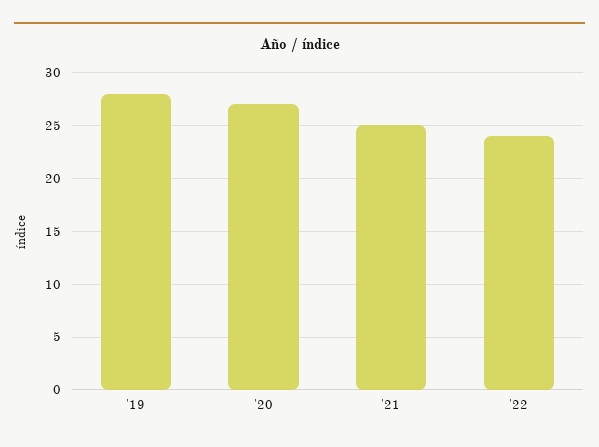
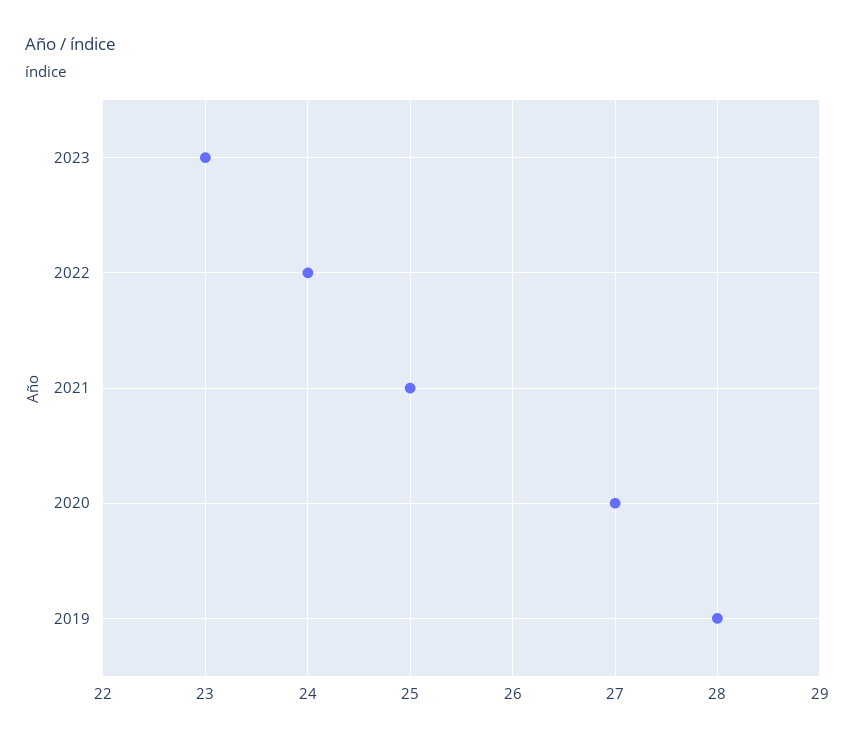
2023: none -> 23

